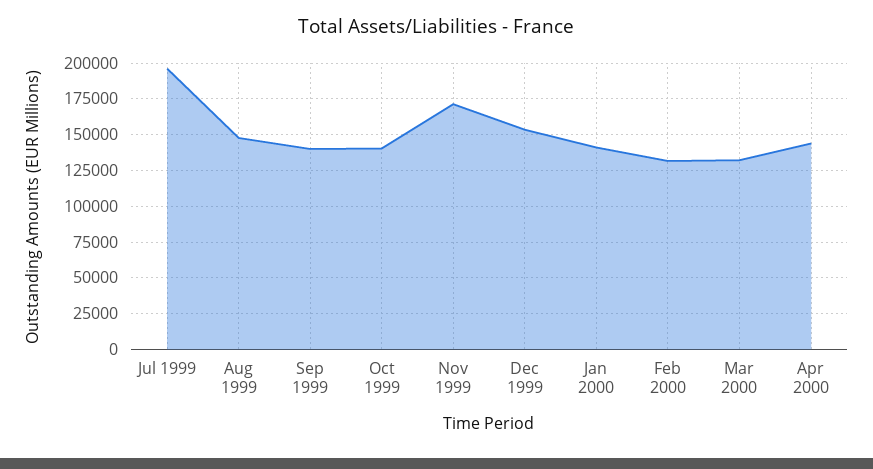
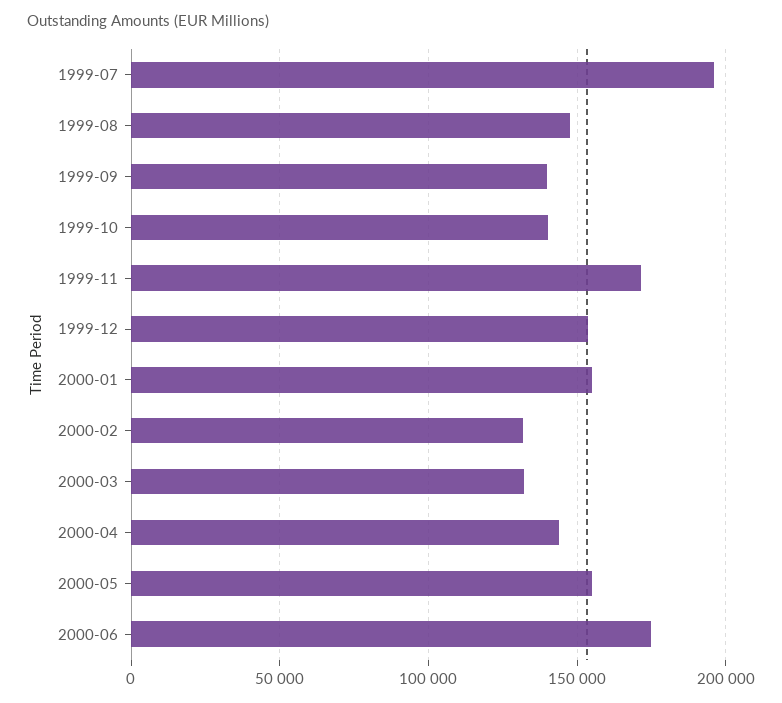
Jan 2000: 140000 -> 155000
2000-05: none -> 155000
2000-06: none -> 175000

